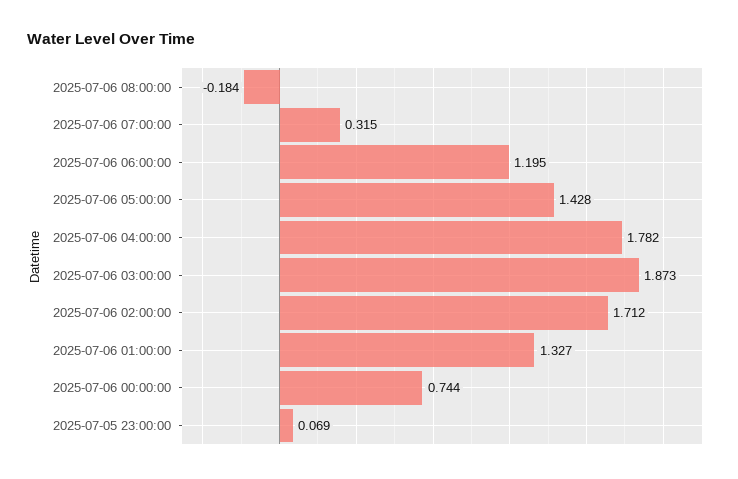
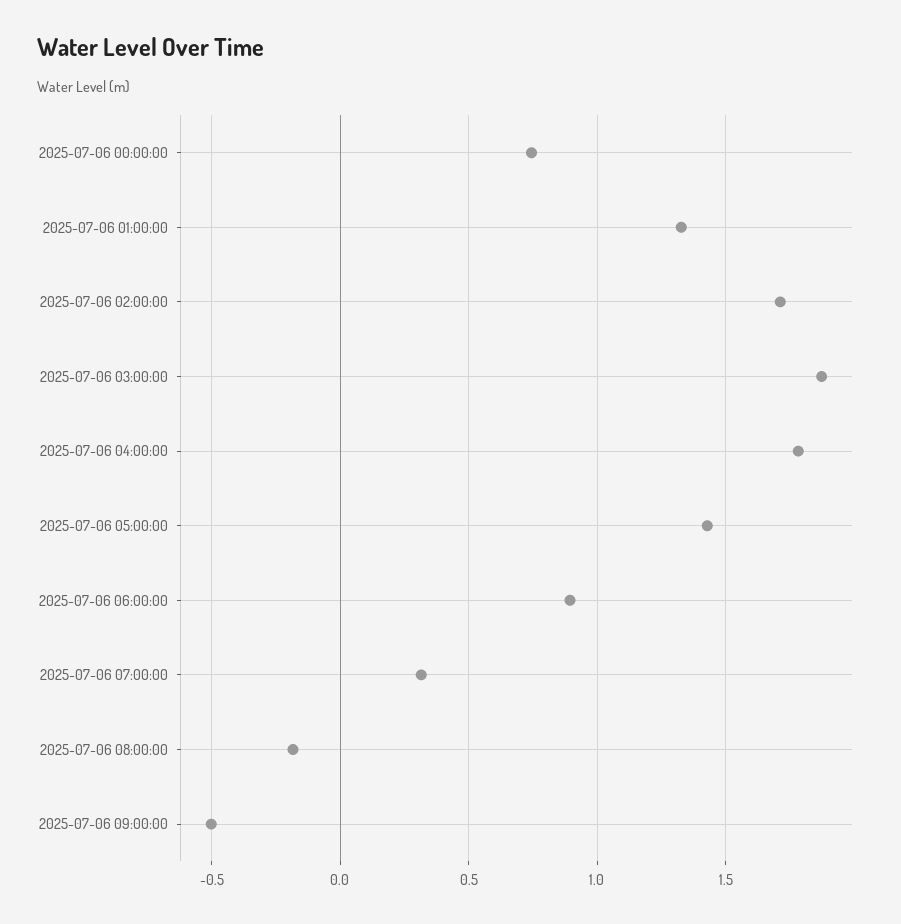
2025-07-06 06:00:00: 1.195 -> 0.9
2025-07-05 23:00:00: 0.069 -> none
2025-07-06 09:00:00: none -> -0.5

